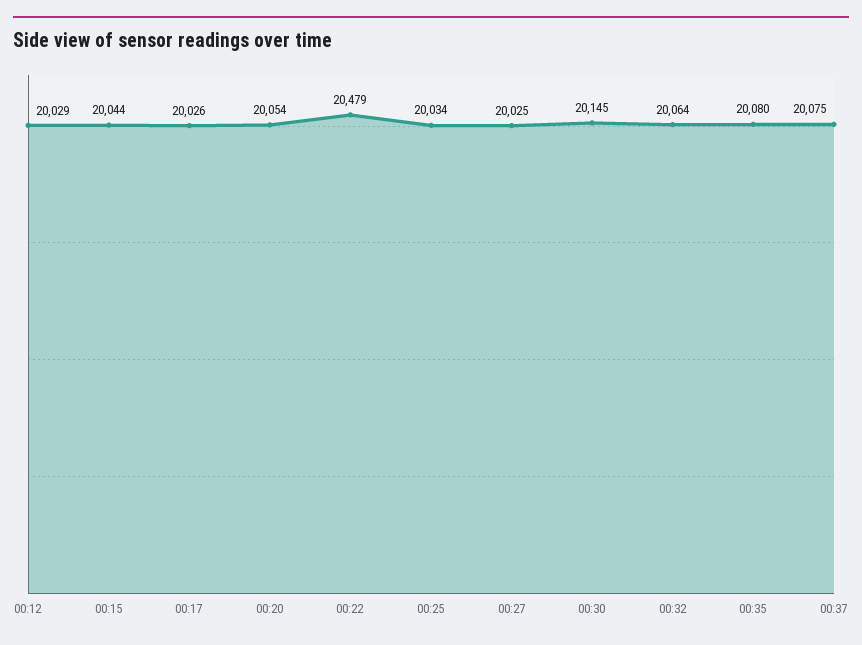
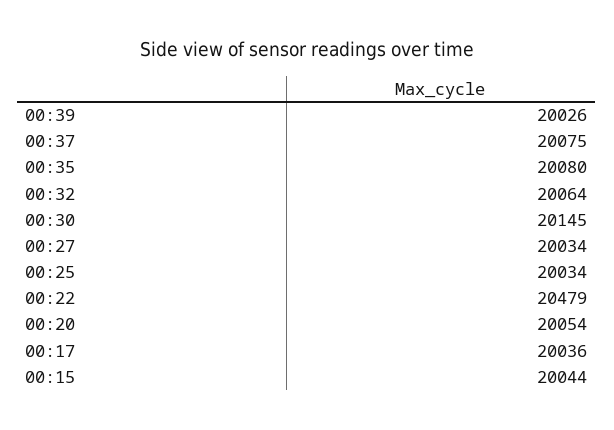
00:12: 20029 -> none
00:17: 20026 -> 20036
00:27: 20025 -> 20034
00:39: none -> 20026

